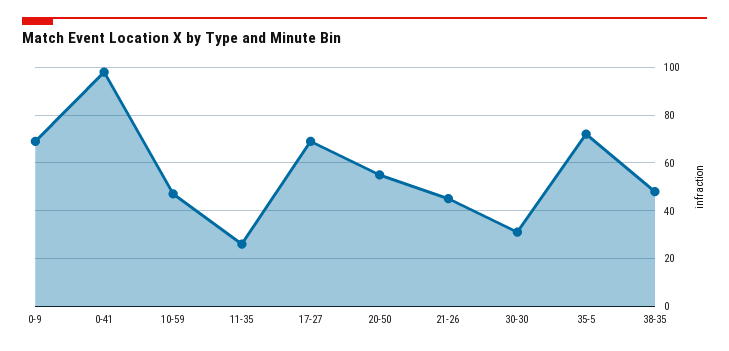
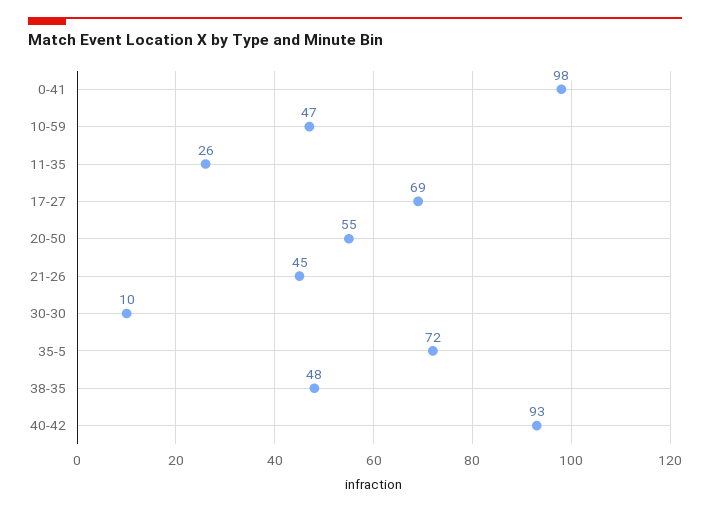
0-9: 70 -> none
30-30: 30 -> 10
40-42: none -> 93

